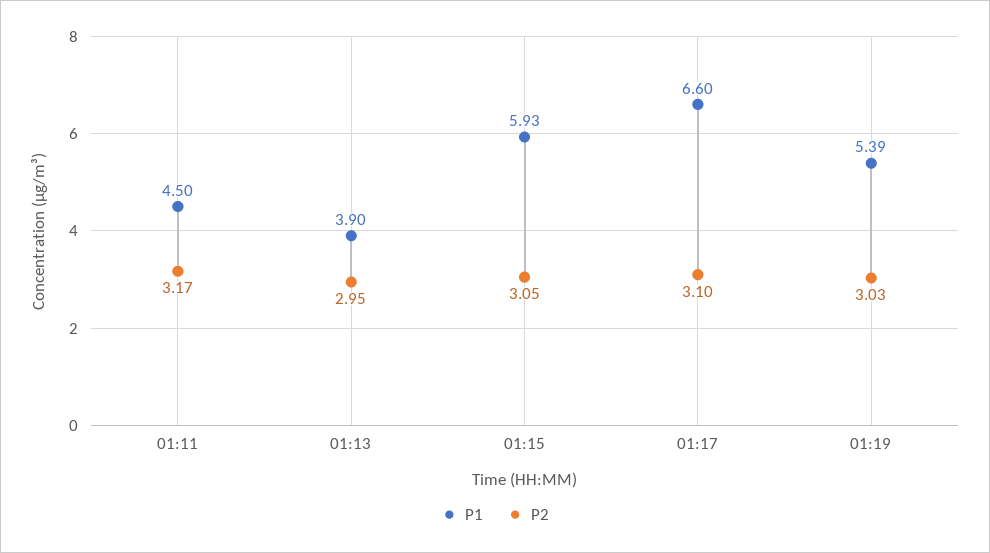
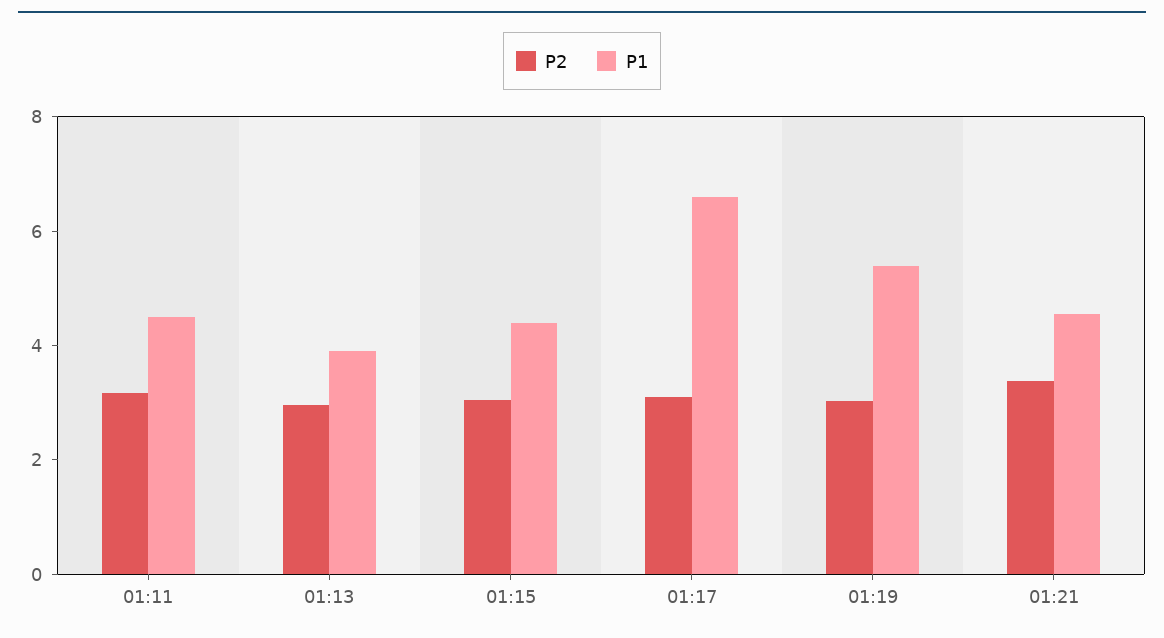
P1, 01:15: 5.93 -> 4.5
P2, 01:21: none -> 3.5
P1, 01:21: none -> 4.5

